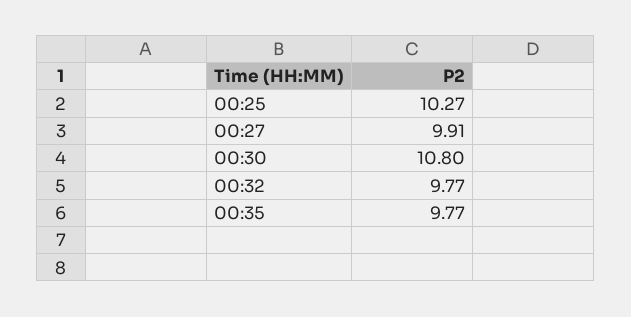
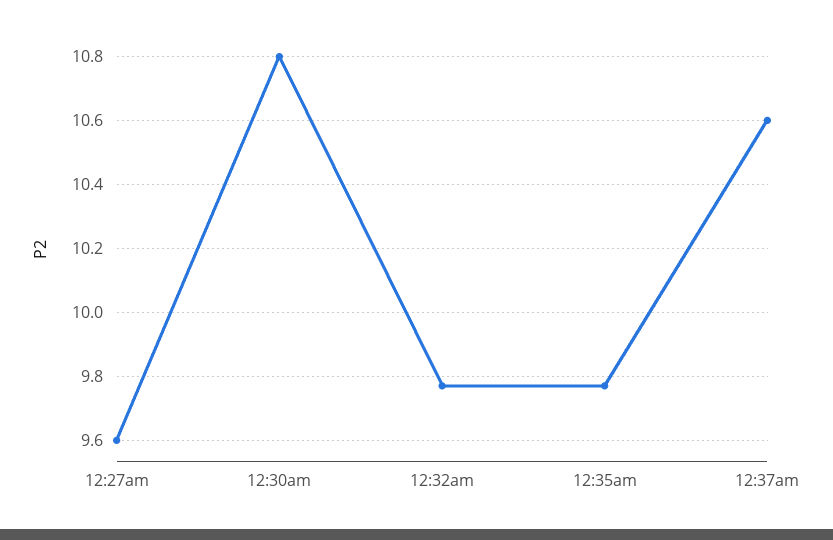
00:25: 10.27 -> none
00:27: 9.91 -> 9.6
12:37am: none -> 10.6

